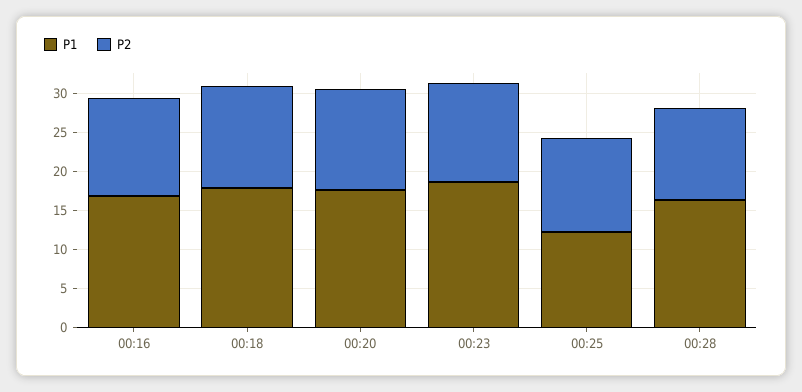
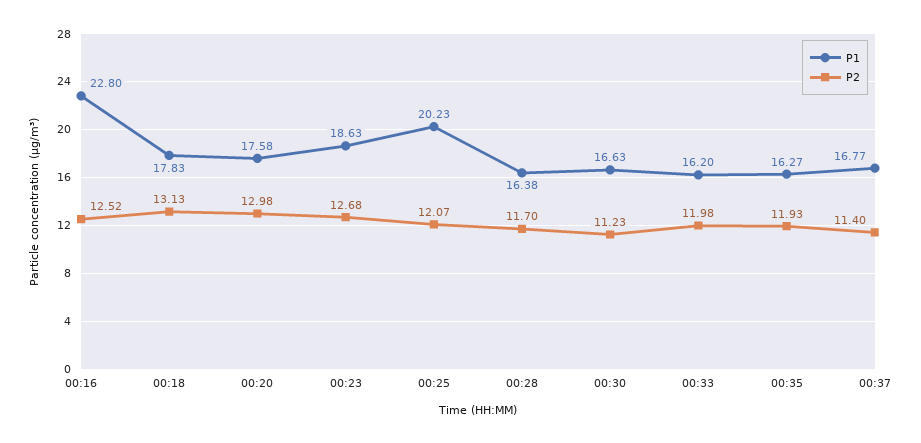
P1, 00:16: 17.5 -> 22.8
P1, 00:25: 12.5 -> 20.23
P1, 00:30: none -> 16.63
P2, 00:30: none -> 11.23
P1, 00:33: none -> 16.2
P2, 00:33: none -> 11.98
P1, 00:35: none -> 16.27
P2, 00:35: none -> 11.93
P1, 00:37: none -> 16.77
P2, 00:37: none -> 11.4

